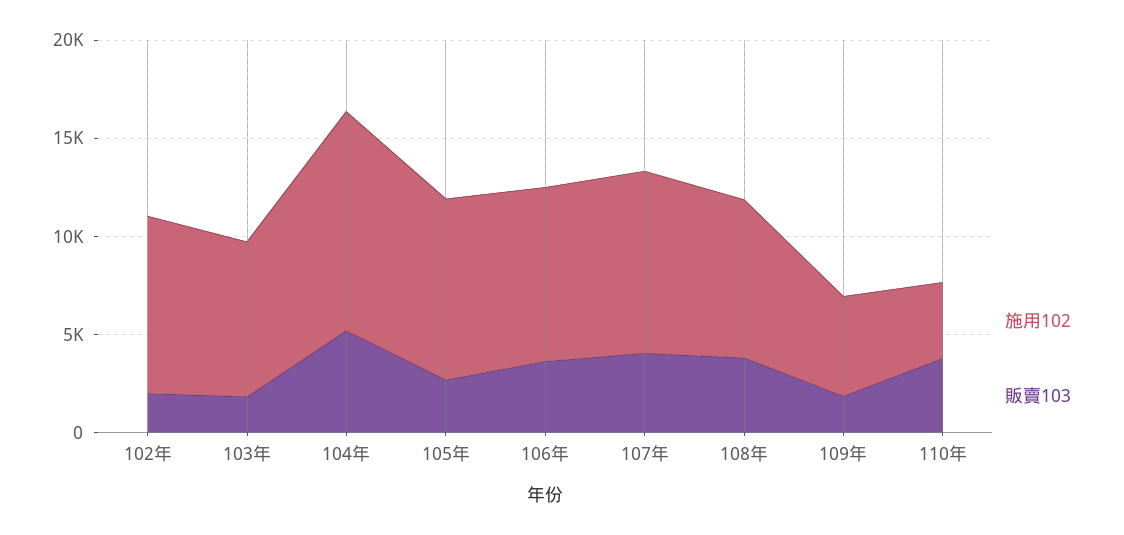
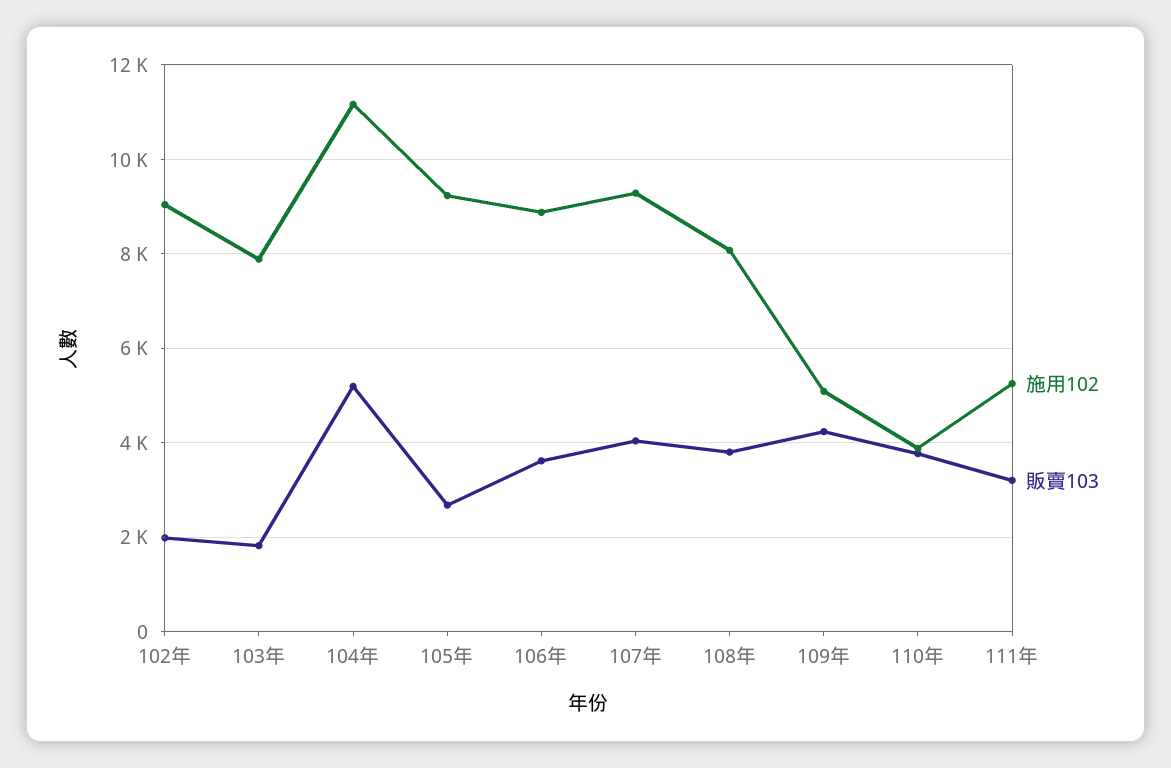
販賣103, 109年: 2000 -> 4200
施用102, 111年: none -> 5200
販賣103, 111年: none -> 3200

